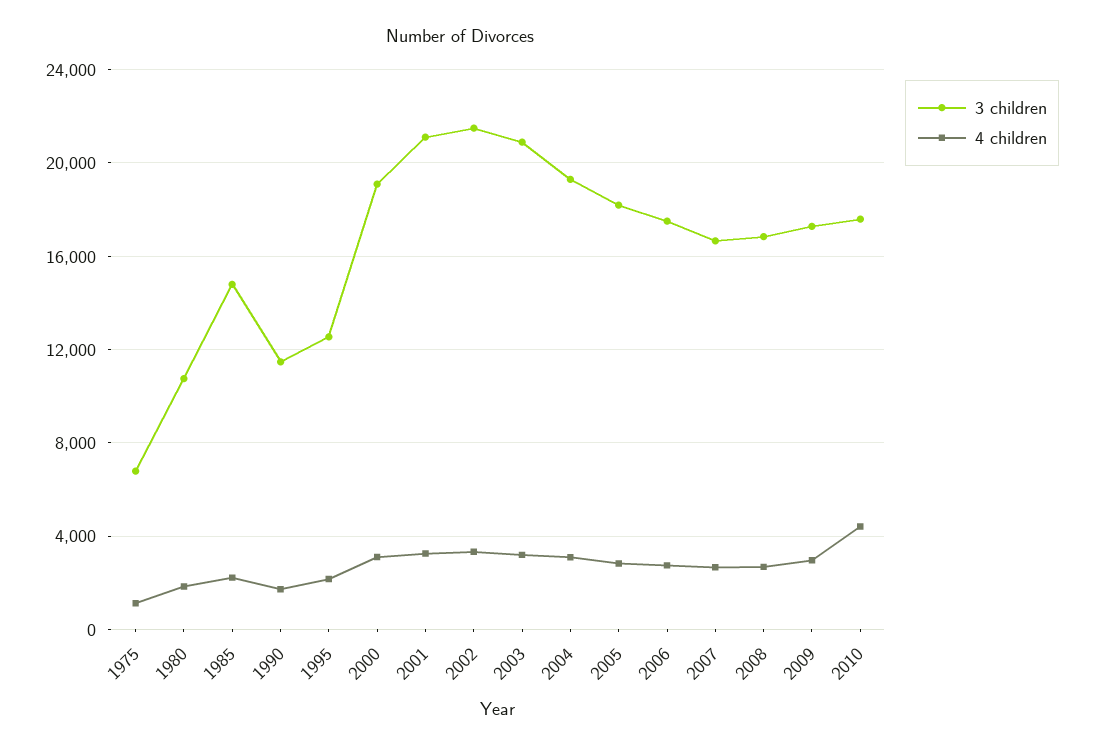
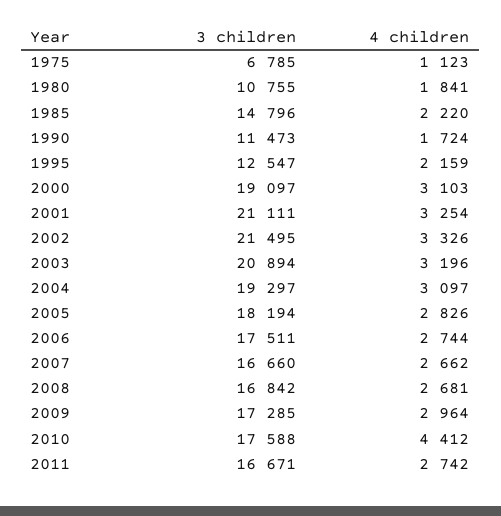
3 children, 2011: none -> 16671
4 children, 2011: none -> 2742

